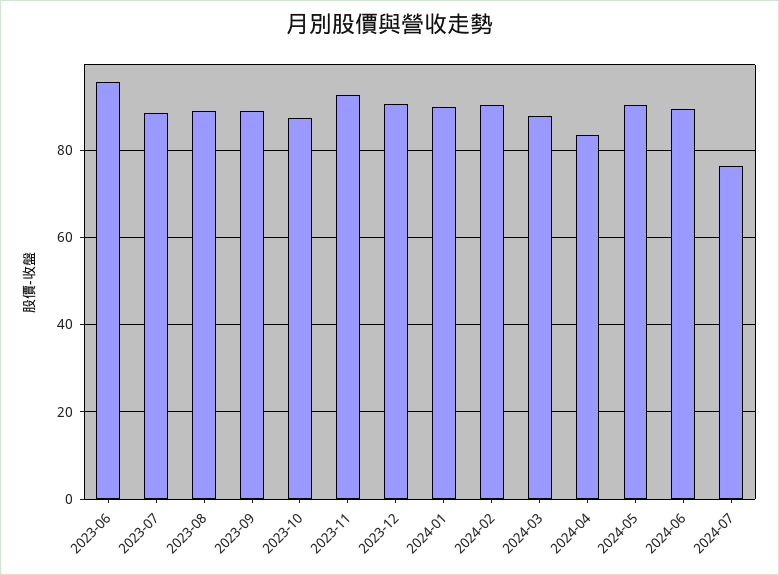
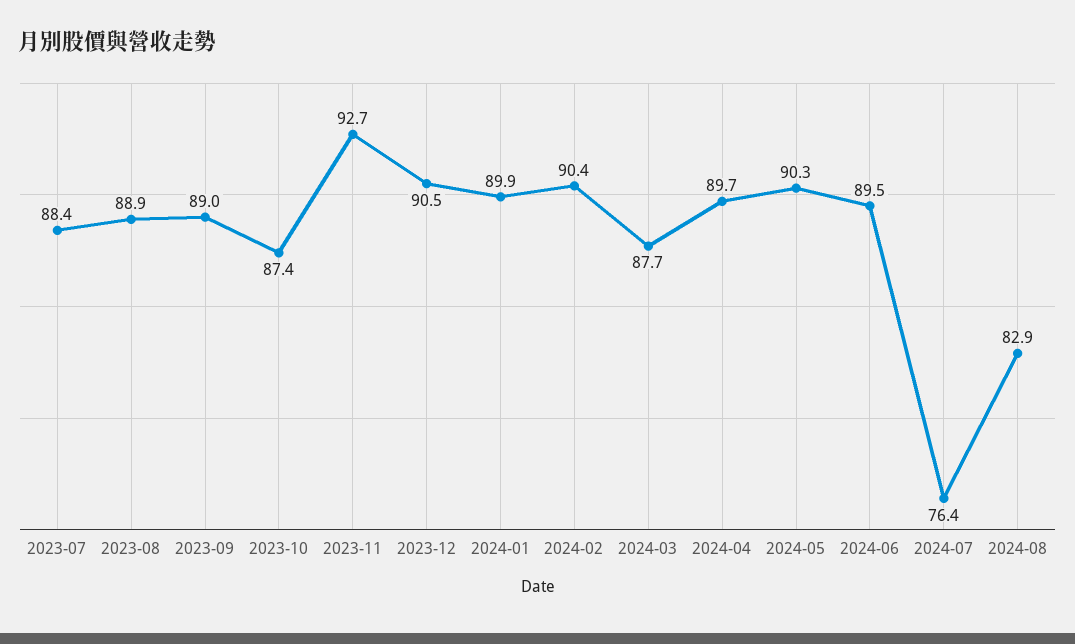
2023-06: 96 -> none
2024-04: 84 -> 89.7
2024-08: none -> 82.9

